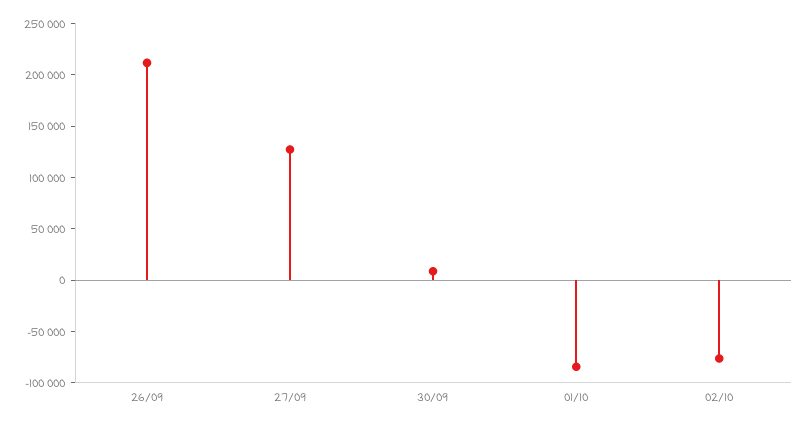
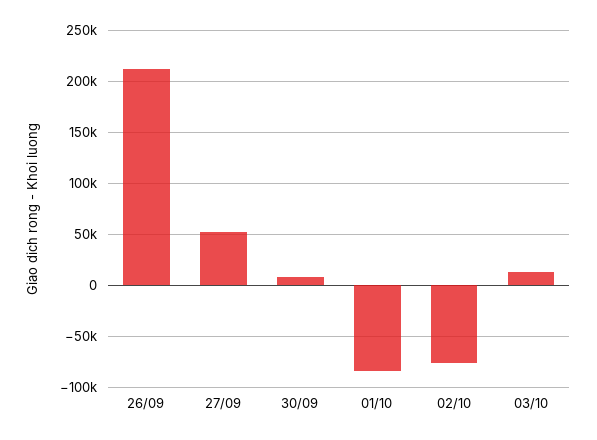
27/09: 130000 -> 50000
03/10: none -> 10000

